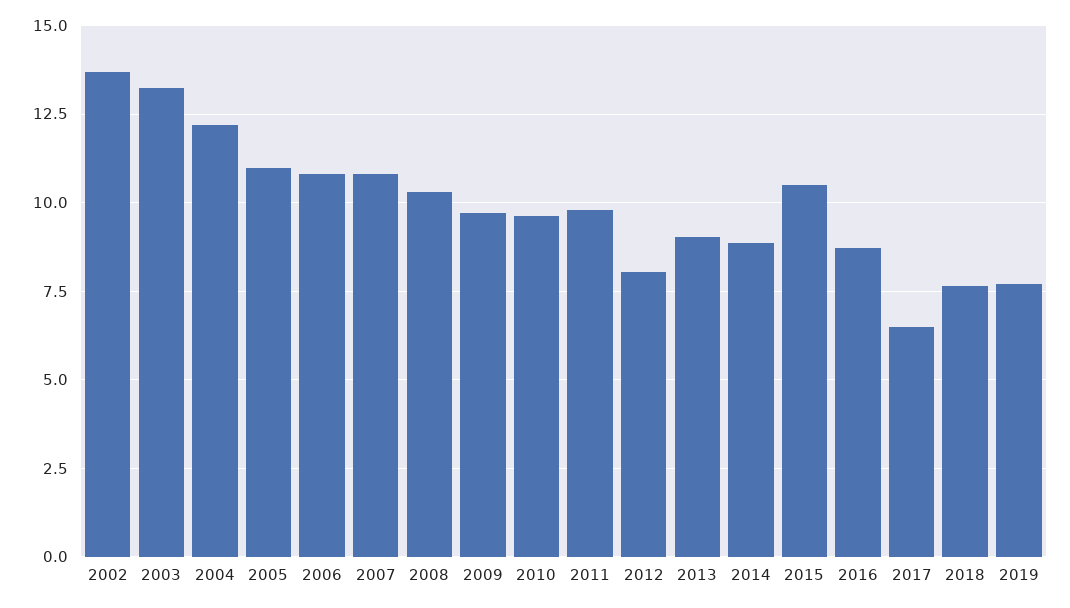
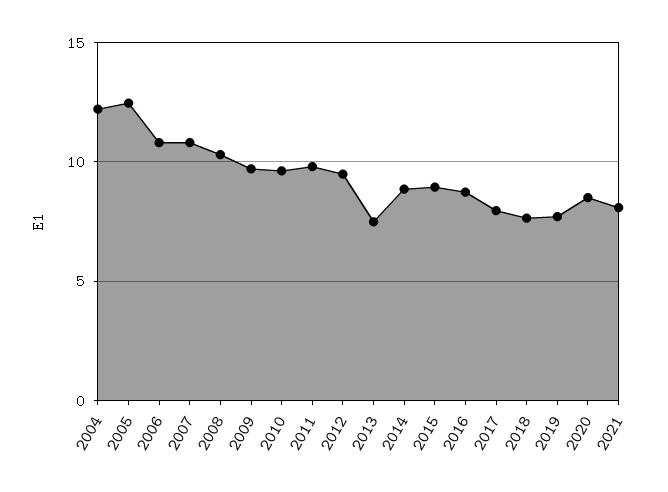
2002: 13.75 -> none
2003: 13.25 -> none
2005: 11 -> 12.5
2012: 8 -> 9.5
2013: 9 -> 7.5
2015: 10.5 -> 9
2017: 6.5 -> 8
2020: none -> 8.5
2021: none -> 8

